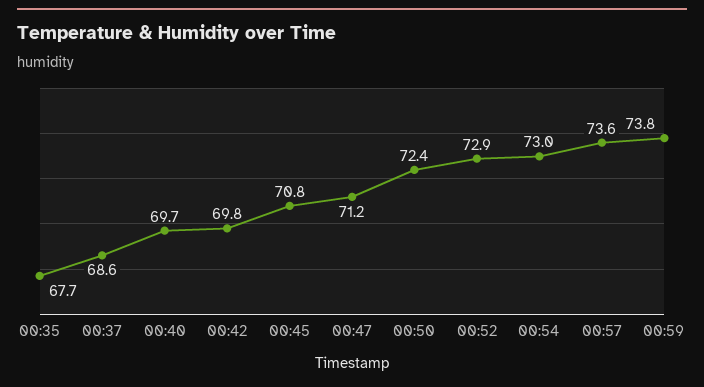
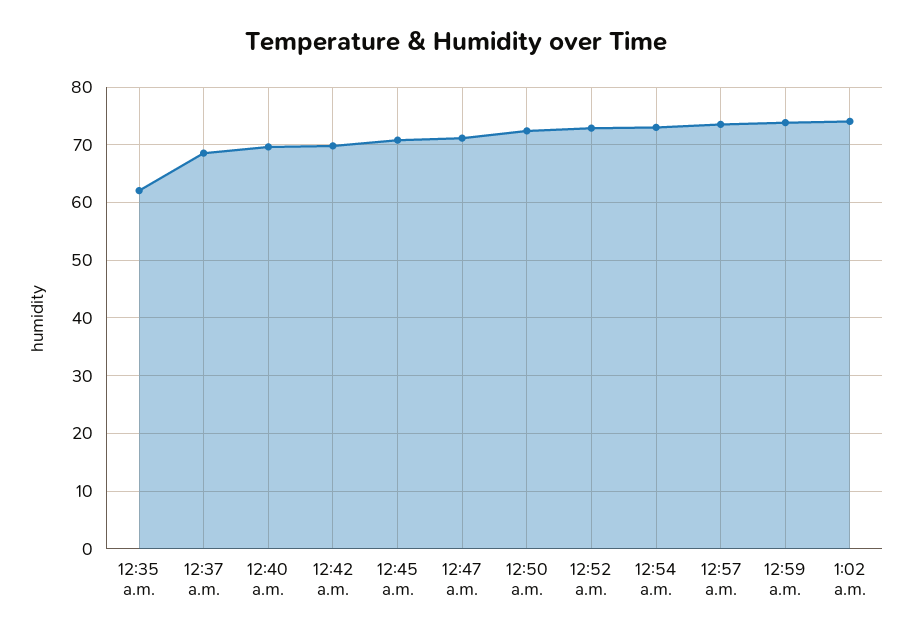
00:35: 67.7 -> 62
1:02 a.m.: none -> 74

